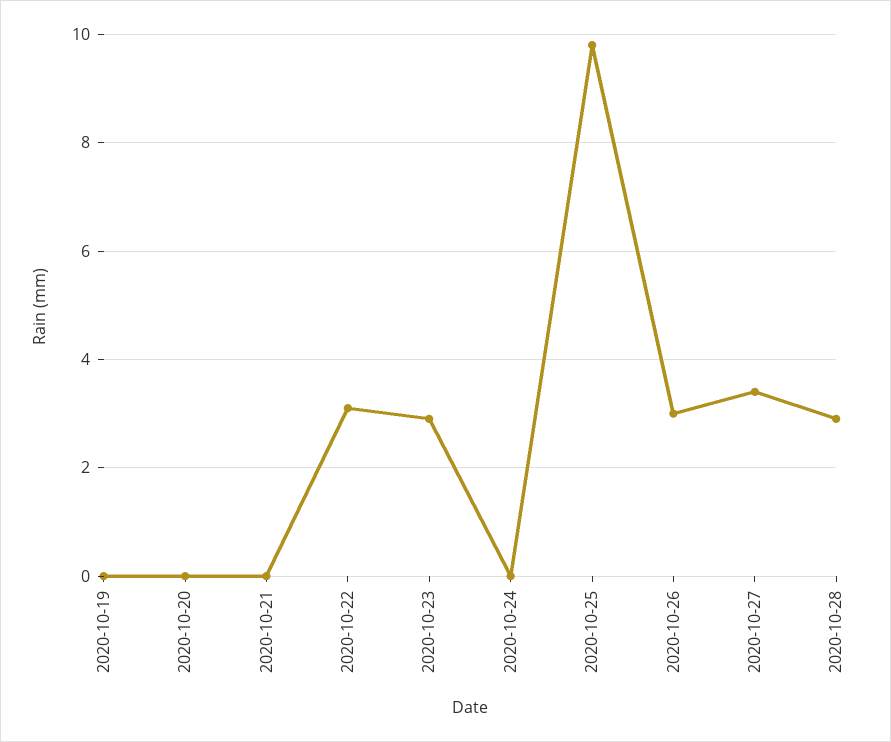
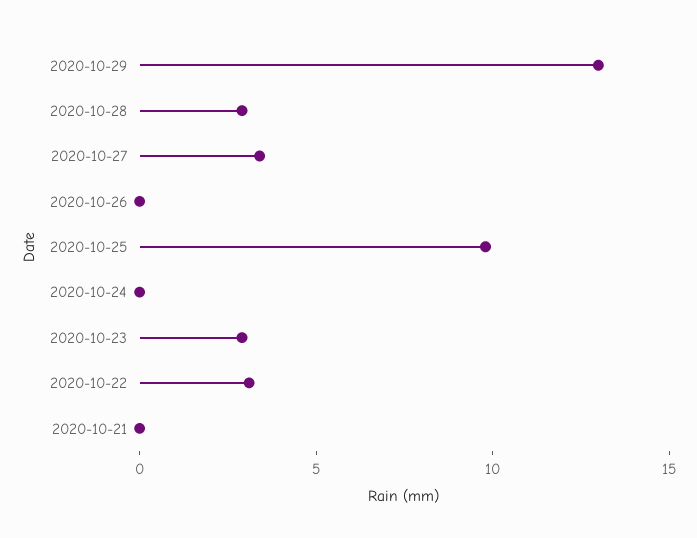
2020-10-19: 0 -> none
2020-10-20: 0 -> none
2020-10-26: 3 -> 0
2020-10-29: none -> 13

